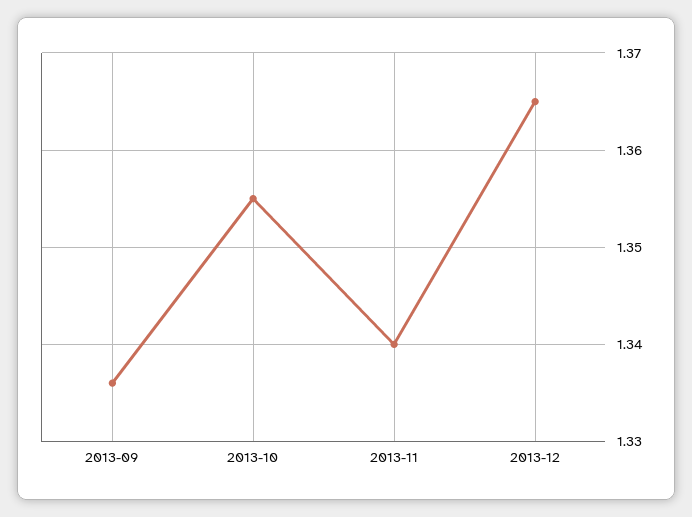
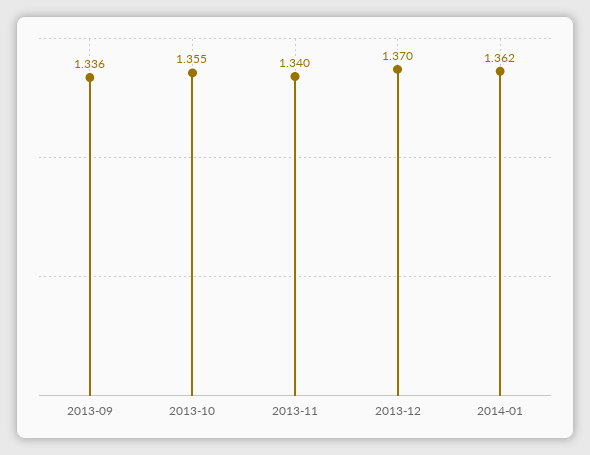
2013-12: 1.365 -> 1.37
2014-01: none -> 1.362

